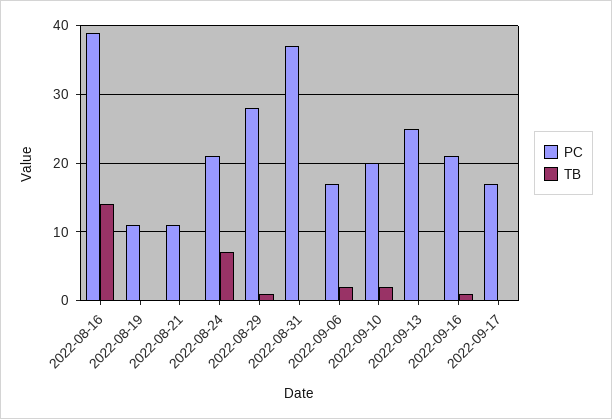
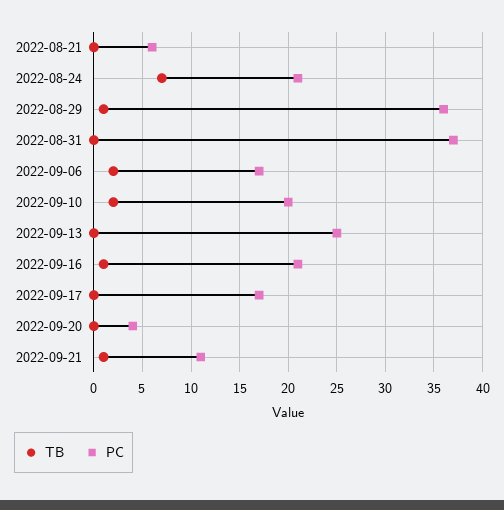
PC, 2022-08-16: 39 -> none
TB, 2022-08-16: 14 -> none
PC, 2022-08-19: 11 -> none
TB, 2022-08-19: 0 -> none
PC, 2022-08-21: 11 -> 6
PC, 2022-08-29: 28 -> 36
TB, 2022-09-20: none -> 0
PC, 2022-09-20: none -> 4
TB, 2022-09-21: none -> 1
PC, 2022-09-21: none -> 11

